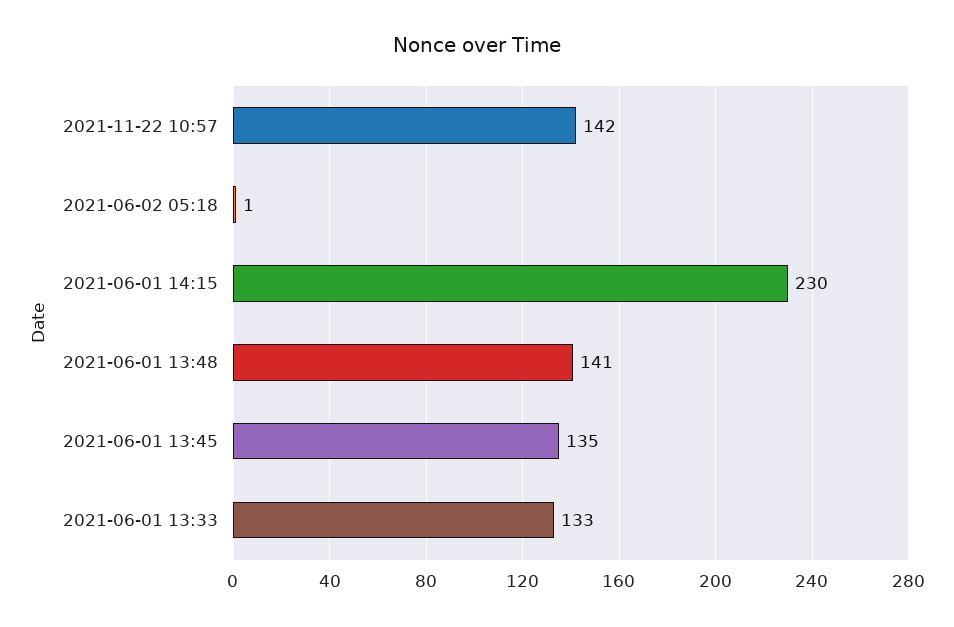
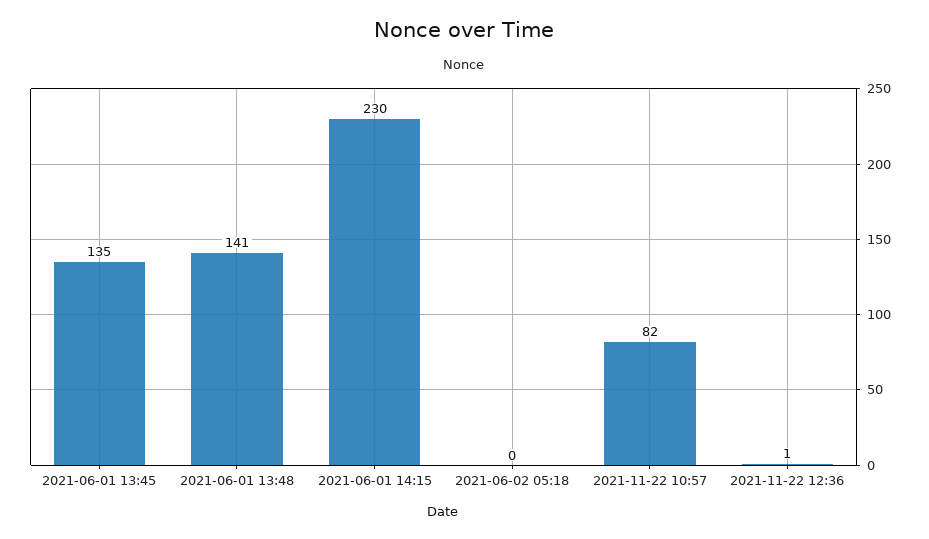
2021-11-22 10:57: 142 -> 82
2021-06-02 05:18: 1 -> 0
2021-06-01 13:33: 133 -> none
2021-11-22 12:36: none -> 1

